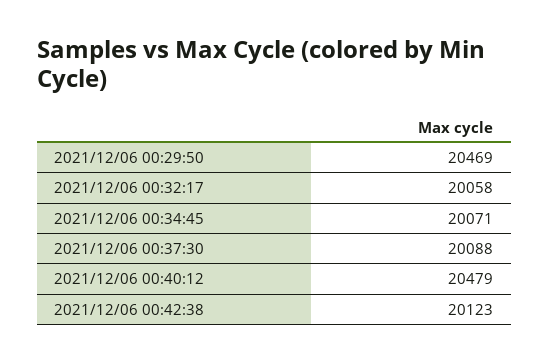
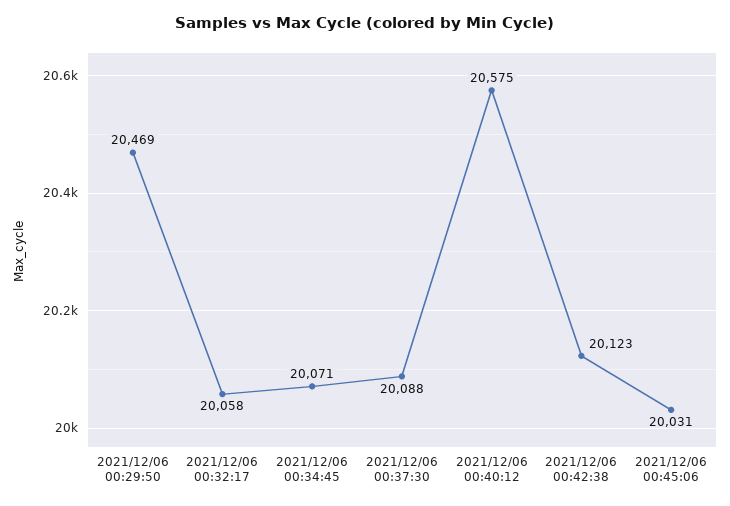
2021/12/06 00:40:12: 20479 -> 20575
2021/12/06 00:45:06: none -> 20031

